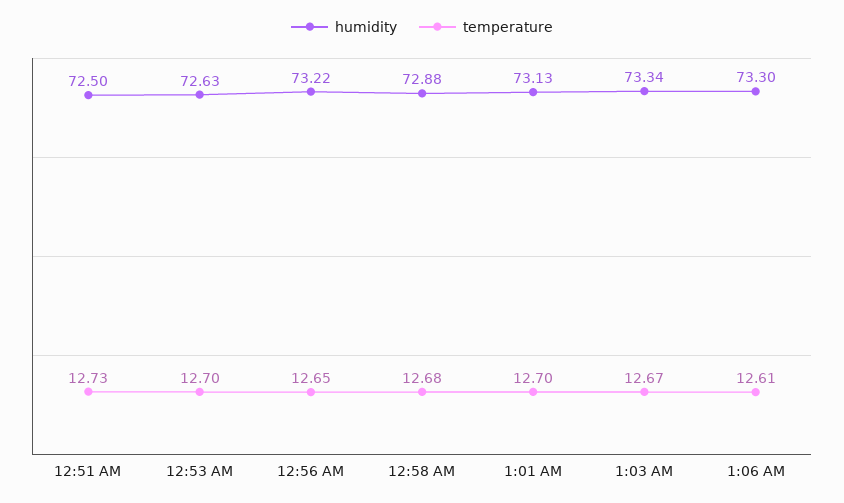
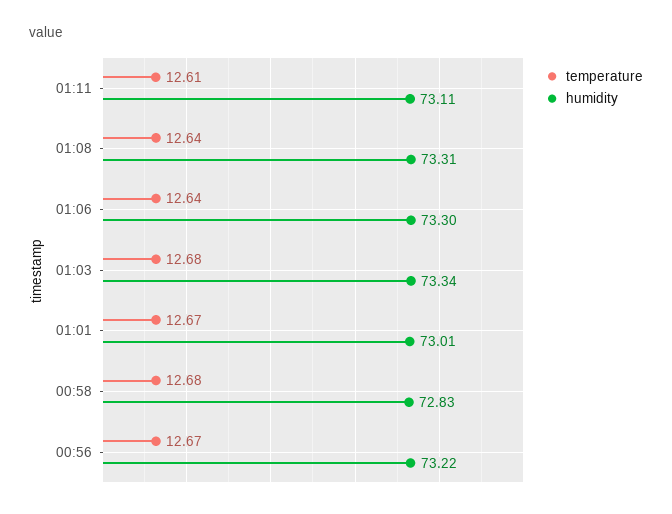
humidity, 12:51 AM: 72.5 -> none
temperature, 12:51 AM: 12.73 -> none
humidity, 12:53 AM: 72.63 -> none
temperature, 12:53 AM: 12.7 -> none
temperature, 12:56 AM: 12.65 -> 12.67
humidity, 12:58 AM: 72.88 -> 72.83
humidity, 1:01 AM: 73.13 -> 73.01
temperature, 1:01 AM: 12.7 -> 12.67
temperature, 1:03 AM: 12.67 -> 12.68
temperature, 1:06 AM: 12.61 -> 12.64
temperature, 01:11: none -> 12.61
humidity, 01:11: none -> 73.11
temperature, 01:08: none -> 12.64
humidity, 01:08: none -> 73.31

